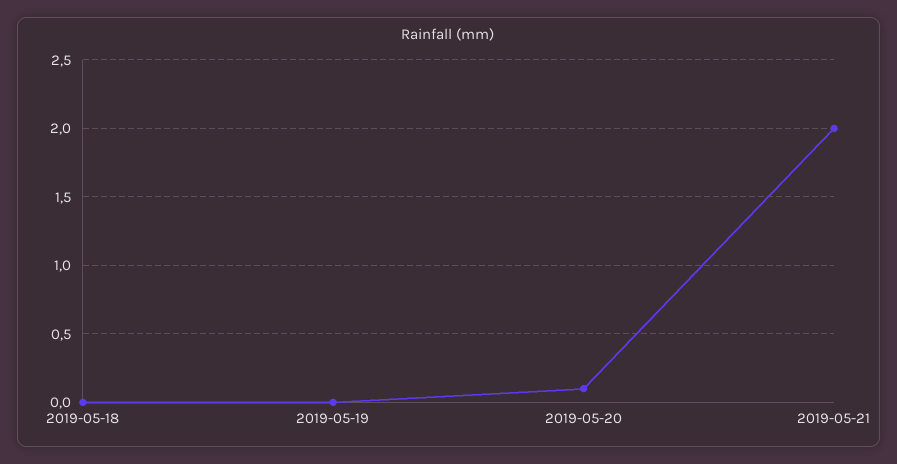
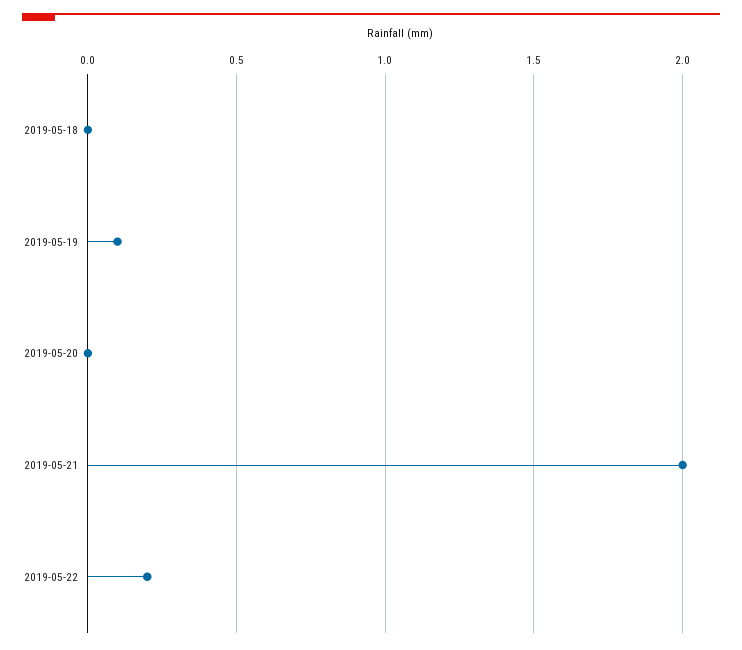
2019-05-19: 0 -> 0.1
2019-05-20: 0.1 -> 0
2019-05-22: none -> 0.2

